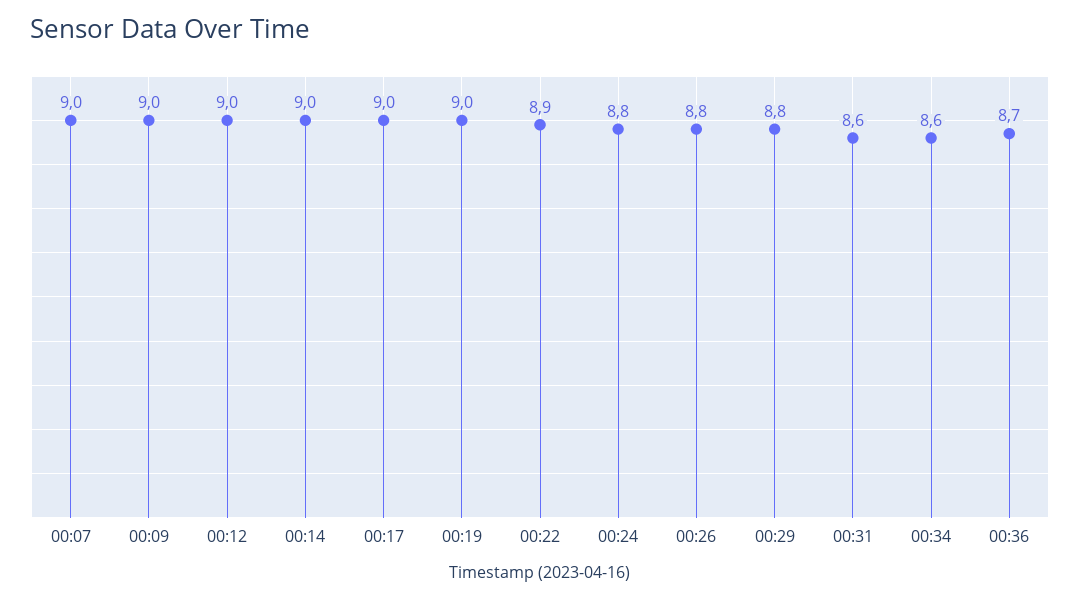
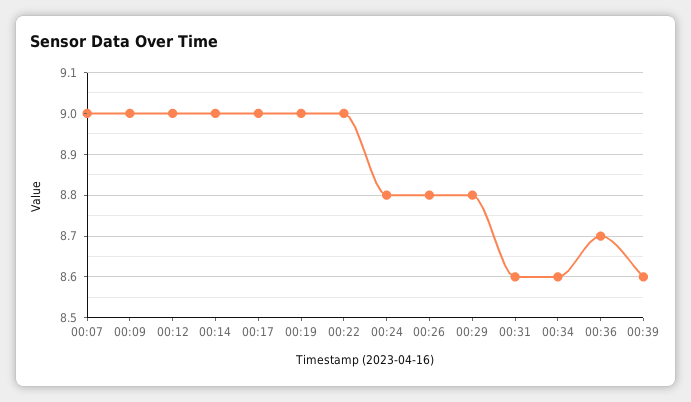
00:22: 8.9 -> 9
00:39: none -> 8.6

